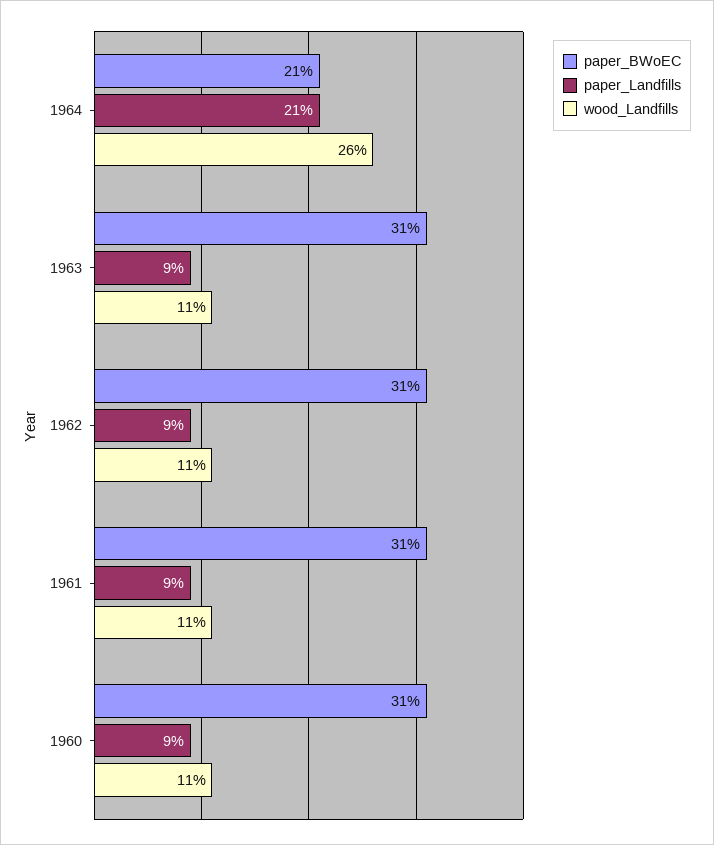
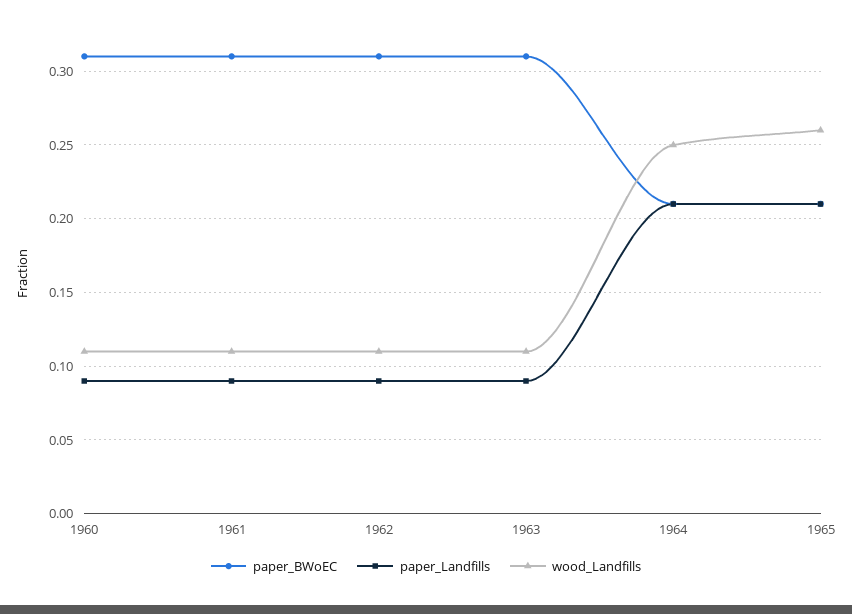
wood_Landfills, 1964: 0.26 -> 0.25
paper_BWoEC, 1965: none -> 0.21
paper_Landfills, 1965: none -> 0.21
wood_Landfills, 1965: none -> 0.26

